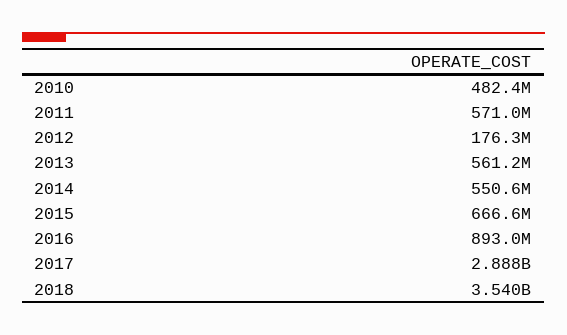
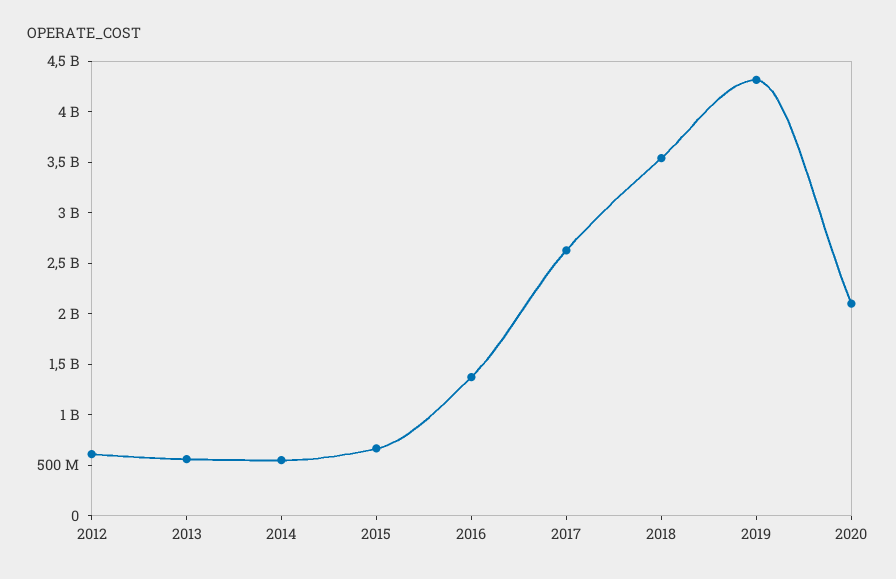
2010: 482400000 -> none
2011: 571000000 -> none
2012: 176300000 -> 600000000
2016: 893000000 -> 1400000000
2017: 2888000000 -> 2600000000
2019: none -> 4300000000
2020: none -> 2100000000

